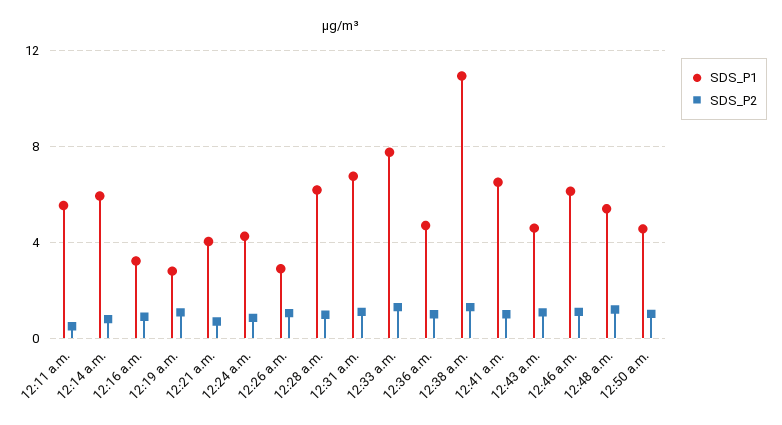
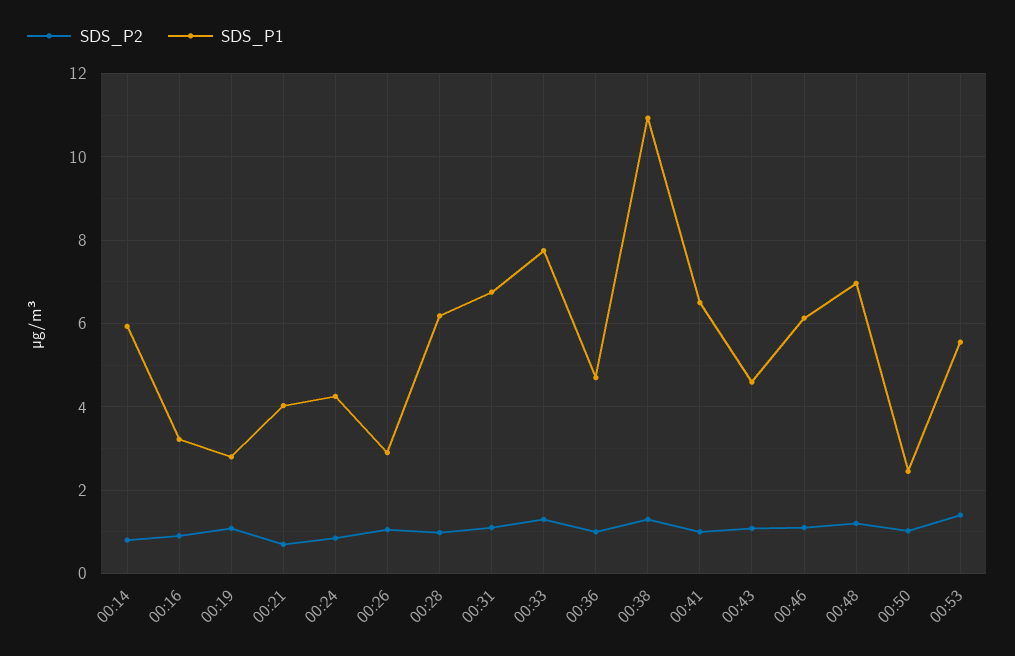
SDS_P1, 12:11 a.m.: 5.5 -> none
SDS_P2, 12:11 a.m.: 0.5 -> none
SDS_P1, 12:48 a.m.: 5.5 -> 7
SDS_P1, 12:50 a.m.: 4.5 -> 2.4
SDS_P2, 00:53: none -> 1.4
SDS_P1, 00:53: none -> 5.6

